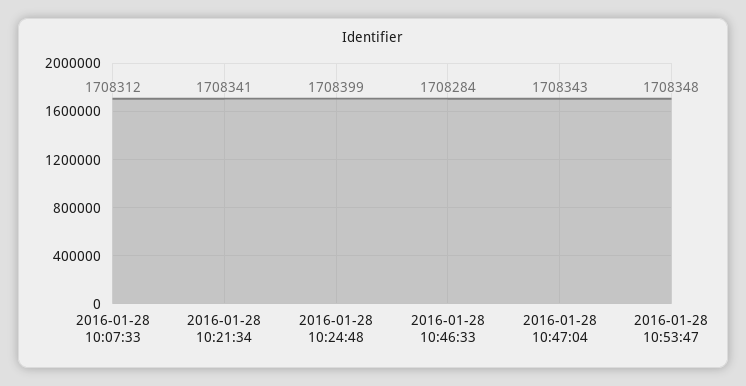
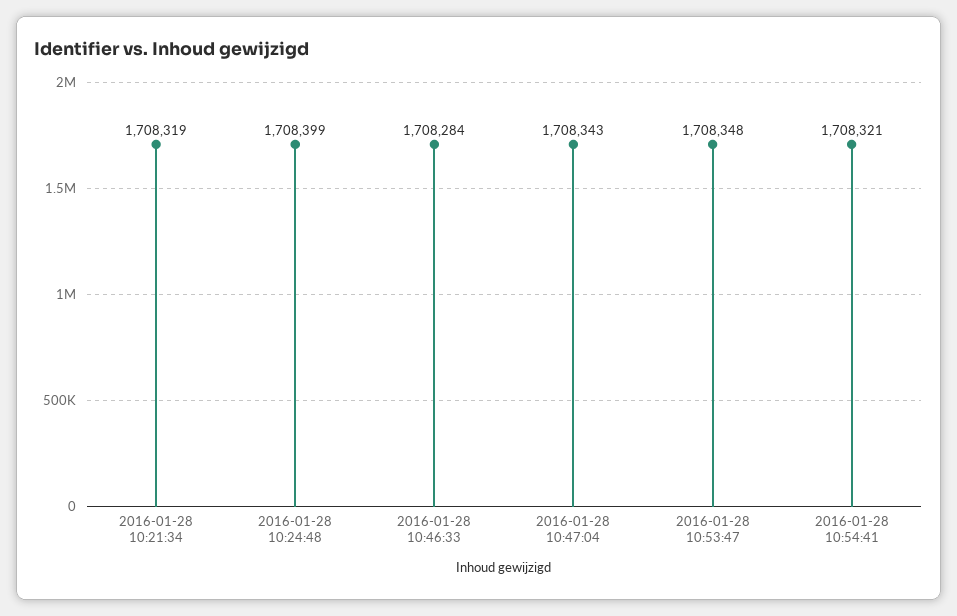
2016-01-28 10:07:33: 1708312 -> none
2016-01-28 10:21:34: 1708341 -> 1708319
2016-01-28 10:54:41: none -> 1708321

